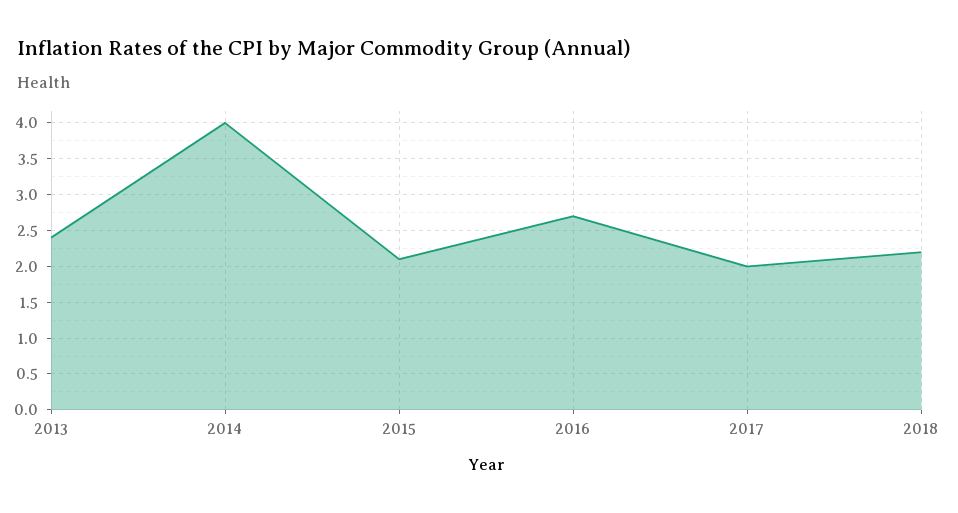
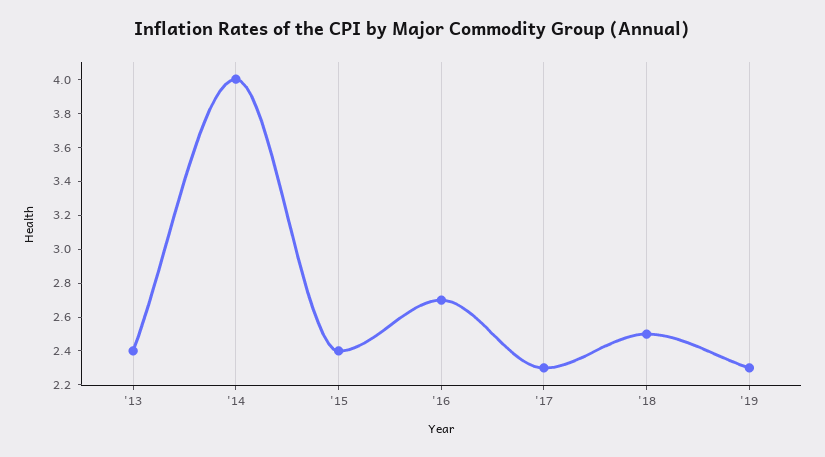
2015: 2.1 -> 2.4
2017: 2 -> 2.3
2018: 2.2 -> 2.5
'19: none -> 2.3

